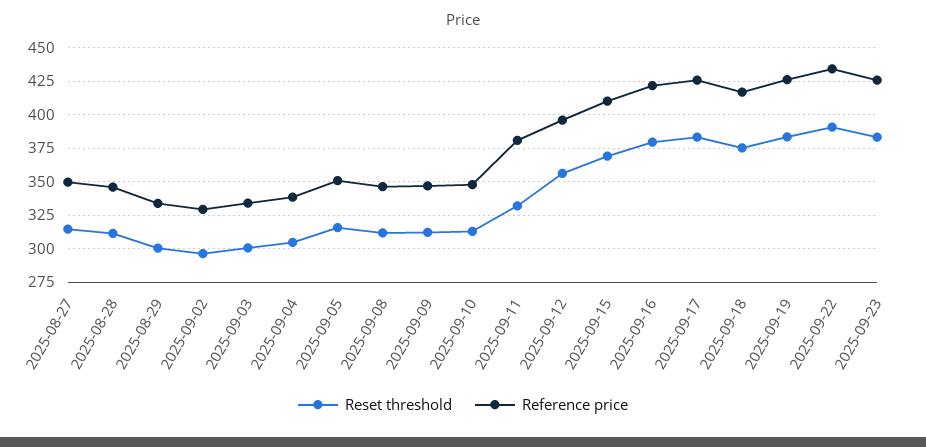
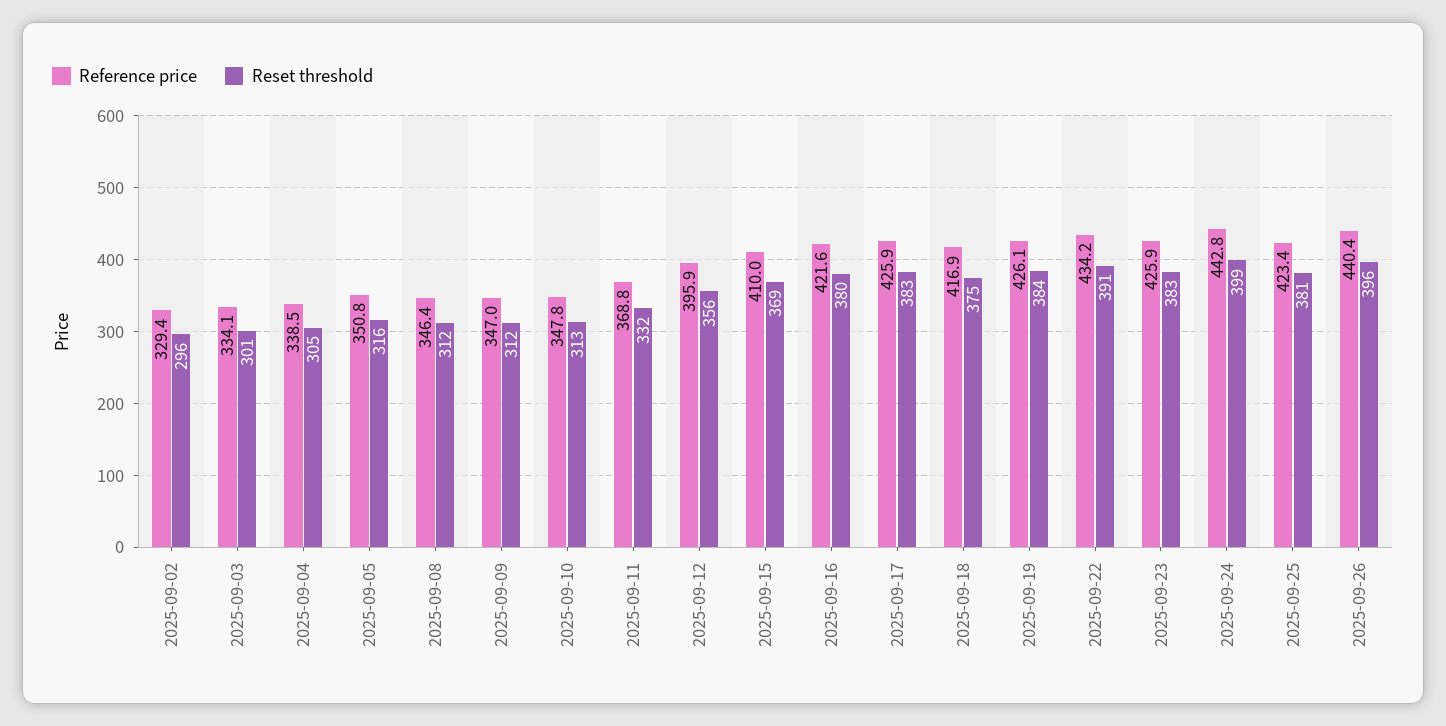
Reset threshold, 2025-08-27: 315 -> none
Reference price, 2025-08-27: 350 -> none
Reset threshold, 2025-08-28: 310 -> none
Reference price, 2025-08-28: 345 -> none
Reset threshold, 2025-08-29: 300 -> none
Reference price, 2025-08-29: 335 -> none
Reference price, 2025-09-11: 380 -> 368.8
Reference price, 2025-09-24: none -> 442.8
Reset threshold, 2025-09-24: none -> 399
Reference price, 2025-09-25: none -> 423.4
Reset threshold, 2025-09-25: none -> 381
Reference price, 2025-09-26: none -> 440.4
Reset threshold, 2025-09-26: none -> 396

